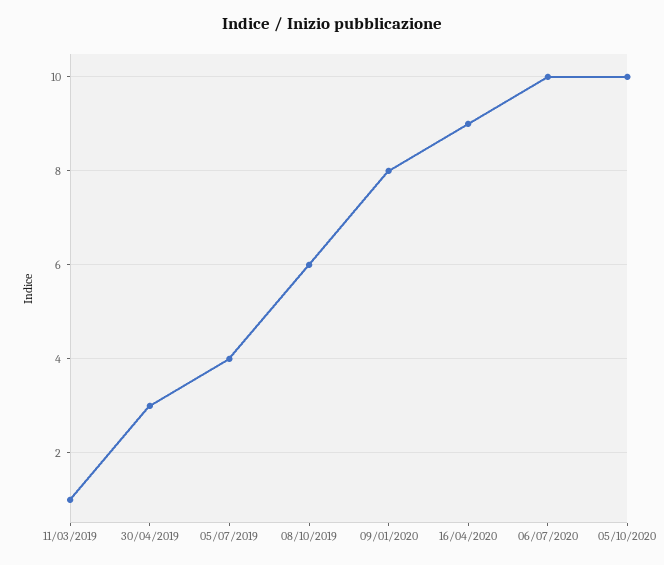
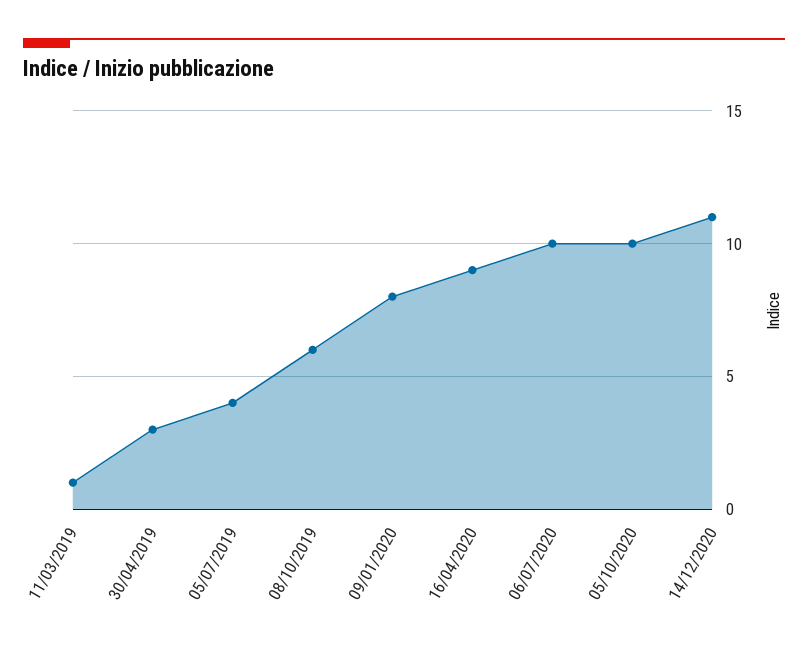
14/12/2020: none -> 11

